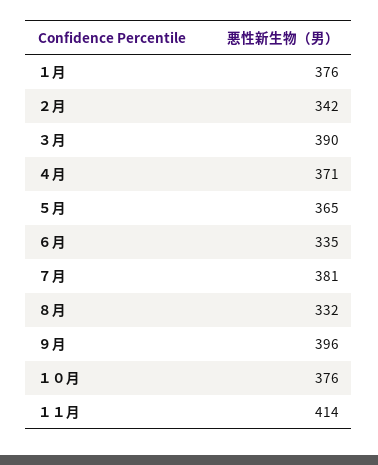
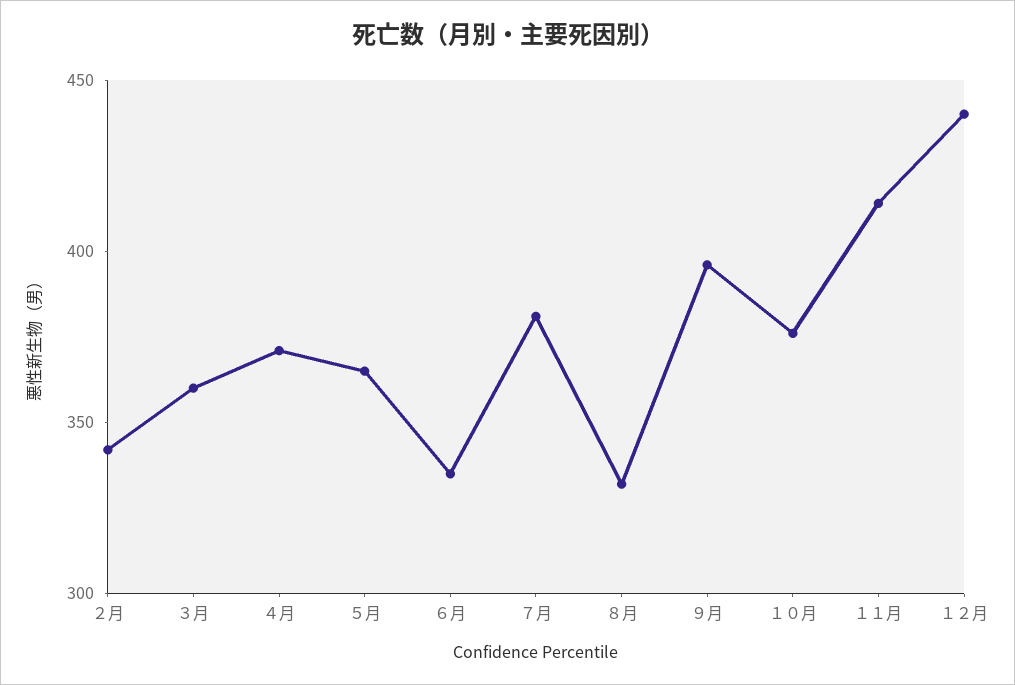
１月: 376 -> none
３月: 390 -> 360
１２月: none -> 440

